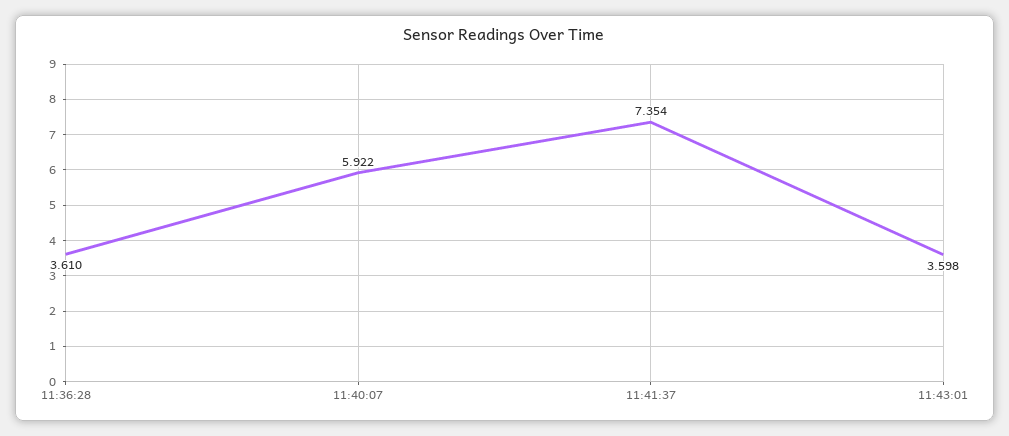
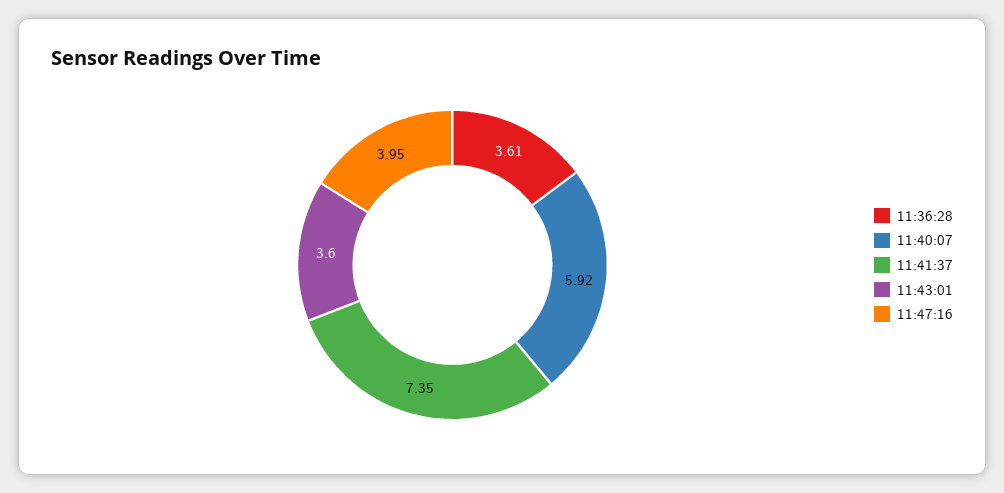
11:47:16: none -> 3.95

